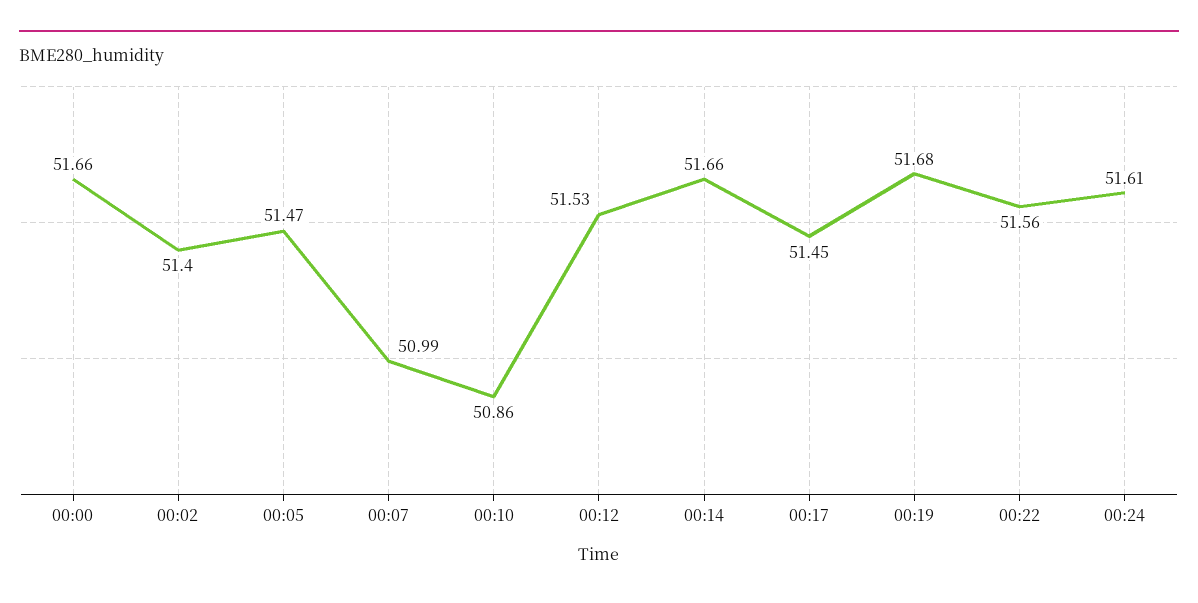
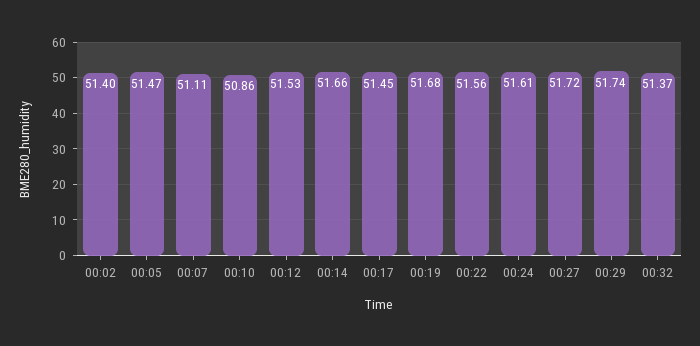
00:00: 51.66 -> none
00:07: 50.99 -> 51.11
00:27: none -> 51.72
00:29: none -> 51.74
00:32: none -> 51.37

